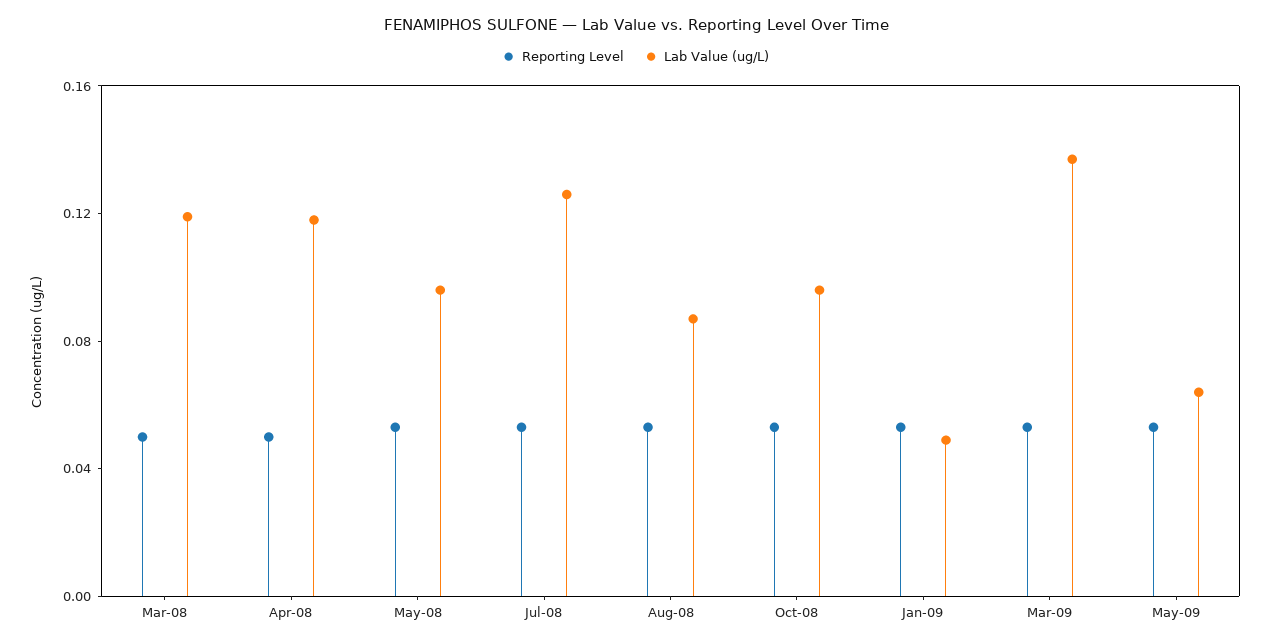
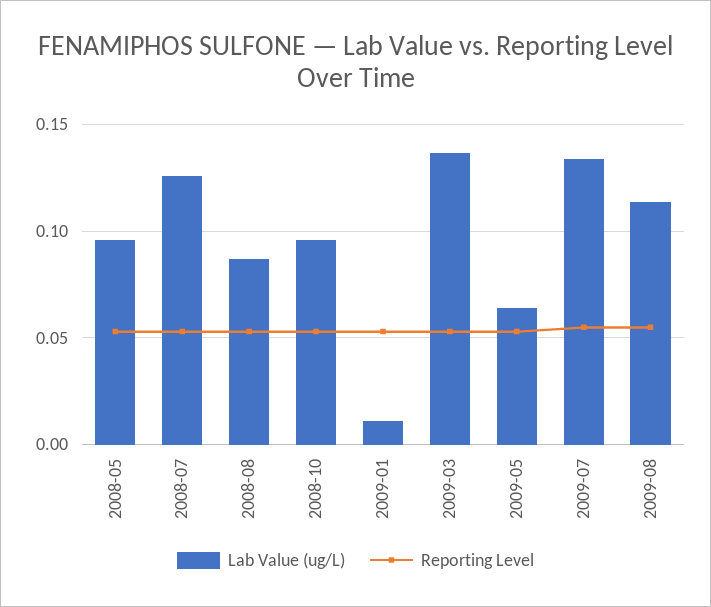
Reporting Level, Mar-08: 0.05 -> none
Lab Value (ug/L), Mar-08: 0.12 -> none
Reporting Level, Apr-08: 0.05 -> none
Lab Value (ug/L), Apr-08: 0.12 -> none
Lab Value (ug/L), Jan-09: 0.05 -> 0.01
Lab Value (ug/L), 2009-07: none -> 0.135
Reporting Level, 2009-07: none -> 0.055
Lab Value (ug/L), 2009-08: none -> 0.115
Reporting Level, 2009-08: none -> 0.055

